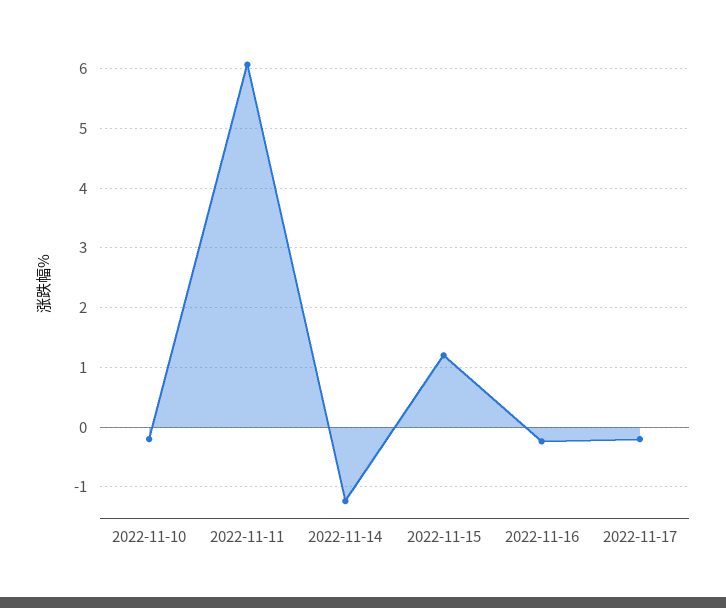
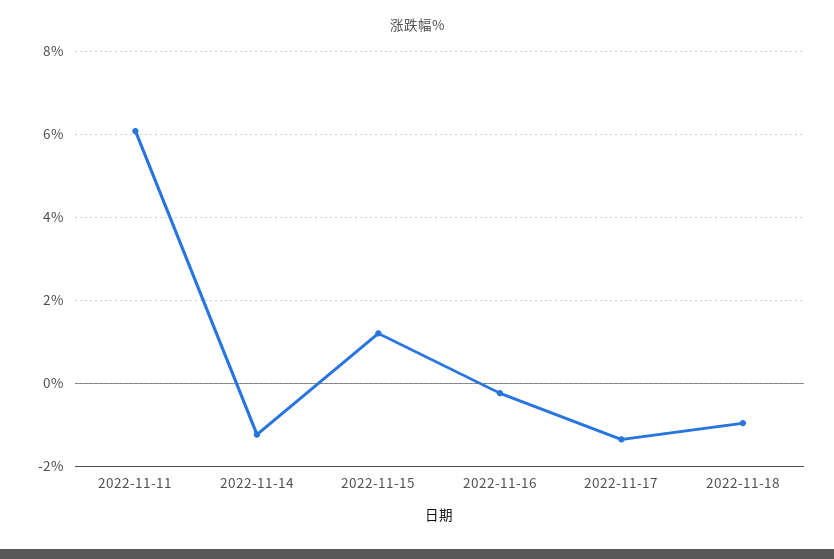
2022-11-10: -0.2 -> none
2022-11-17: -0.2 -> -1.4
2022-11-18: none -> -1

